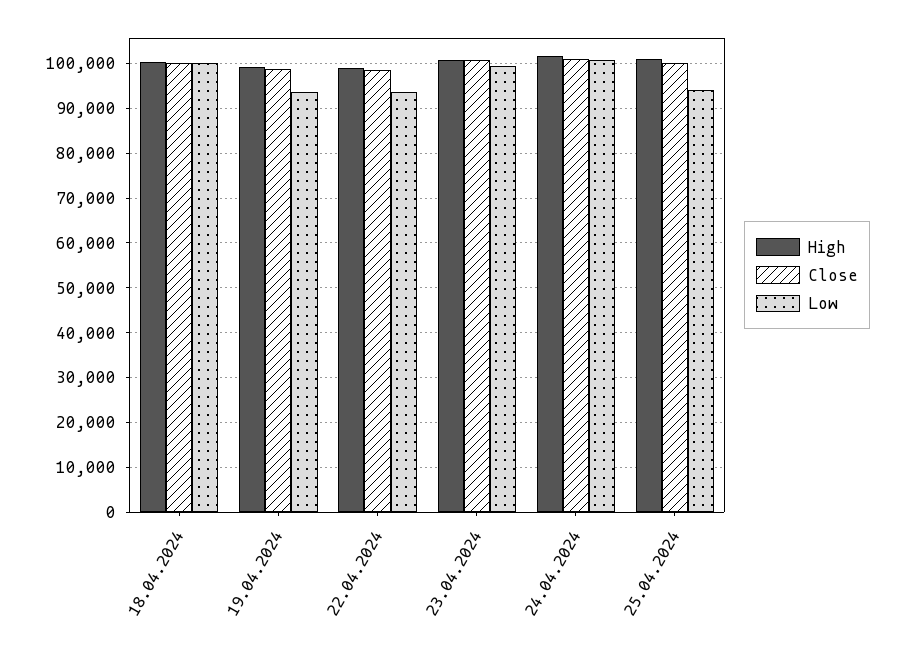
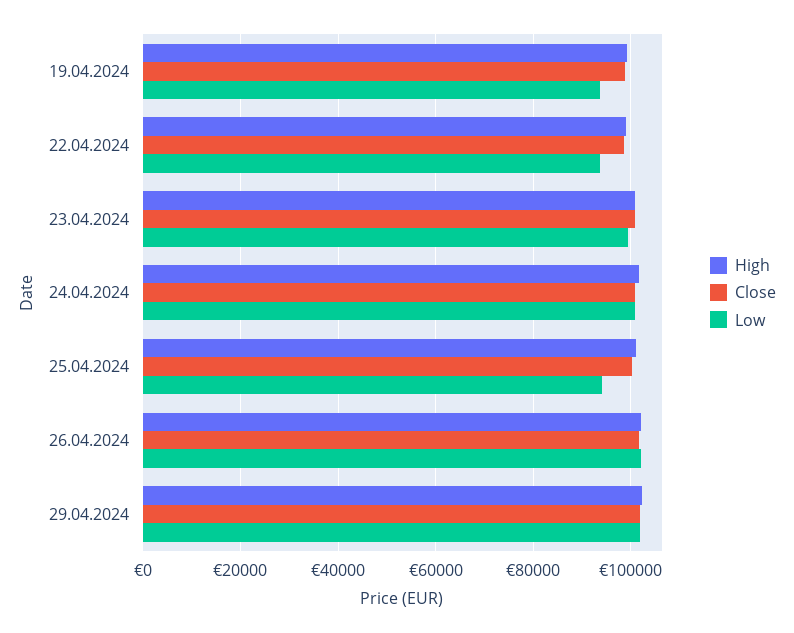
High, 18.04.2024: 100000 -> none
Close, 18.04.2024: 100000 -> none
Low, 18.04.2024: 100000 -> none
High, 26.04.2024: none -> 102000
Close, 26.04.2024: none -> 102000
Low, 26.04.2024: none -> 102000
High, 29.04.2024: none -> 102000
Close, 29.04.2024: none -> 102000
Low, 29.04.2024: none -> 102000

